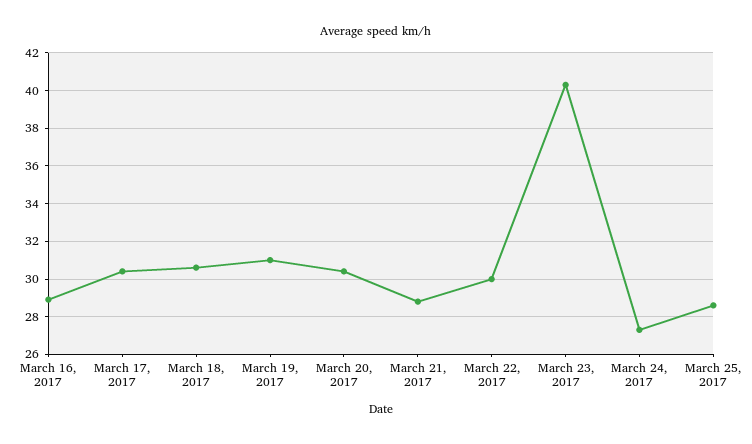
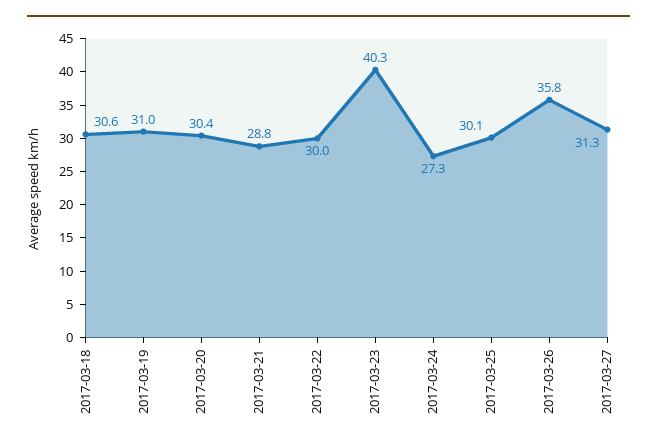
March 16, 2017: 29 -> none
March 17, 2017: 30.5 -> none
March 25, 2017: 28.5 -> 30.1
2017-03-26: none -> 35.8
2017-03-27: none -> 31.3

